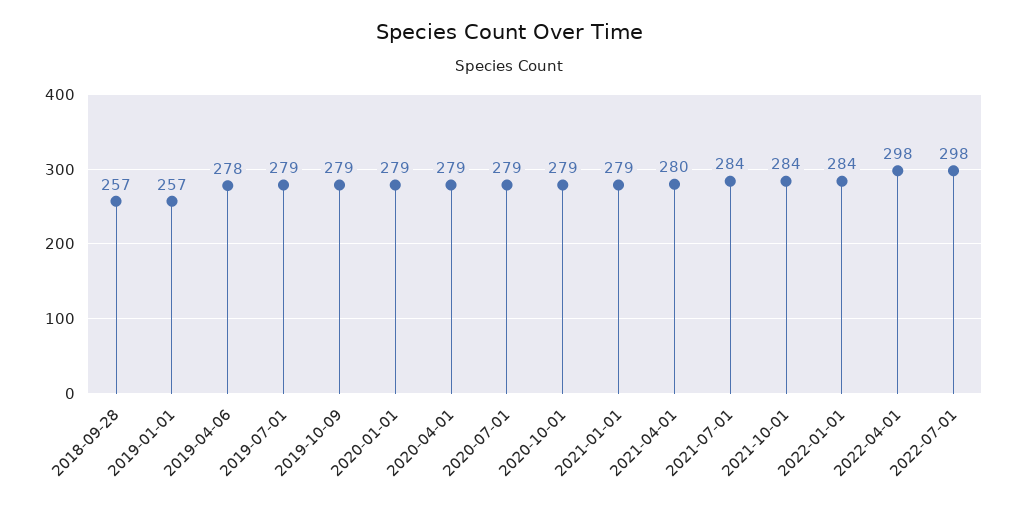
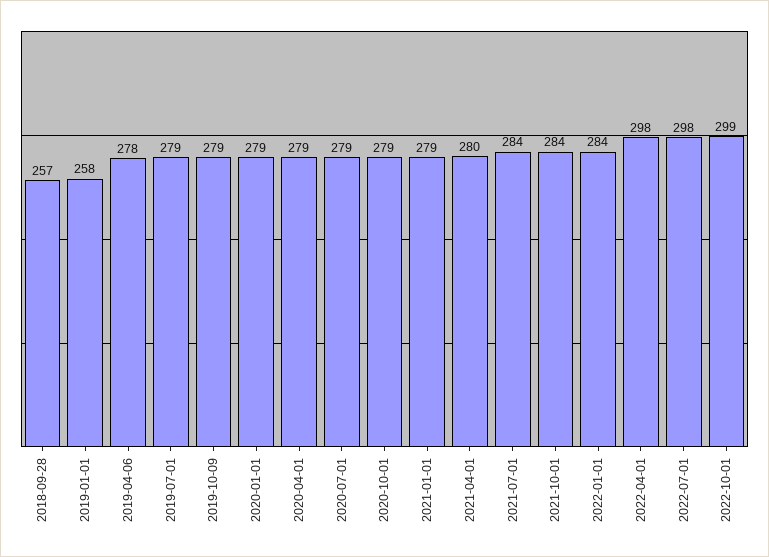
2019-01-01: 257 -> 258
2022-10-01: none -> 299

